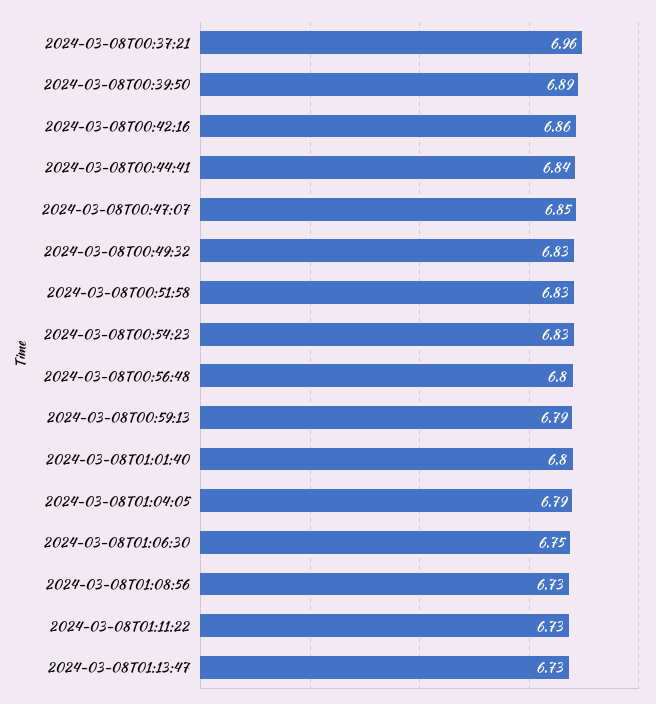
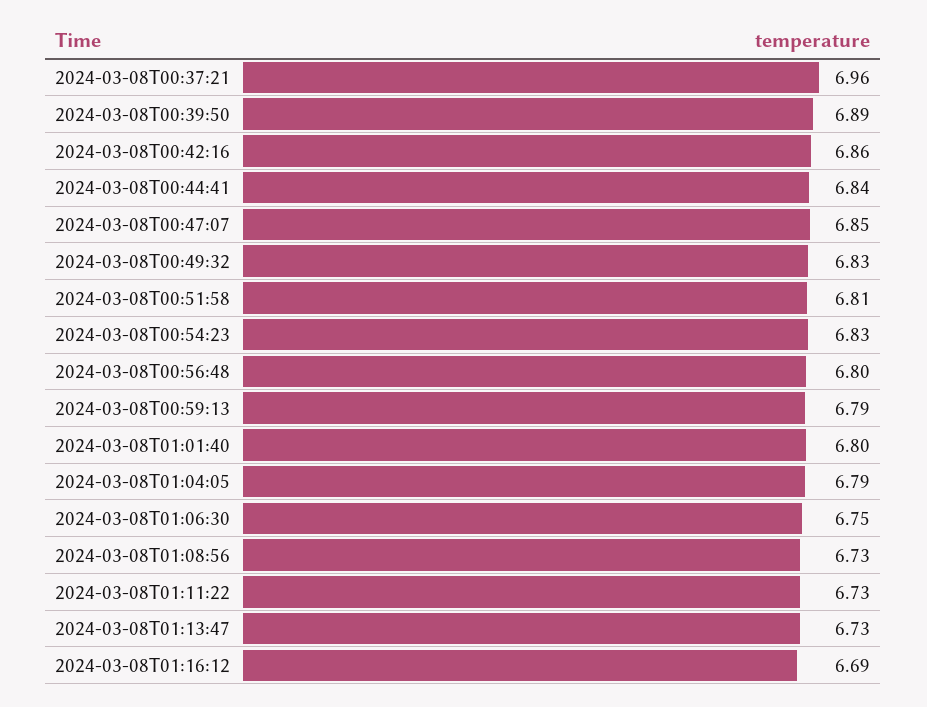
2024-03-08T00:51:58: 6.83 -> 6.81
2024-03-08T01:16:12: none -> 6.69

